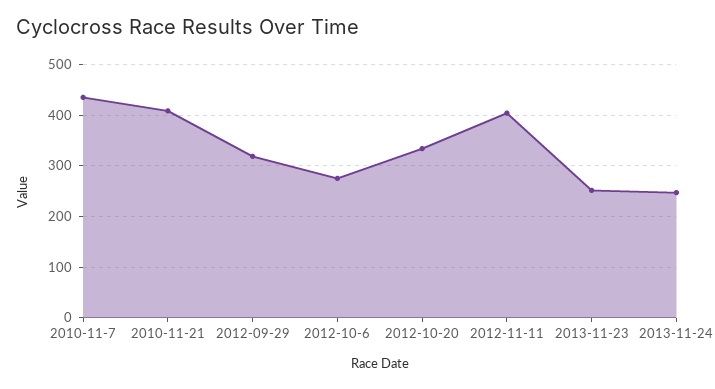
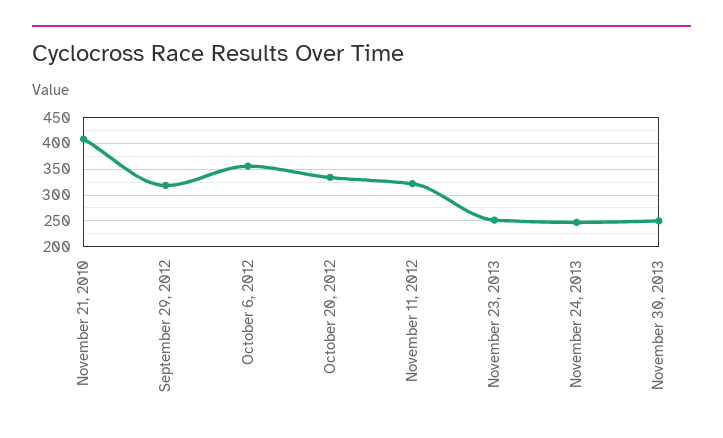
2010-11-7: 440 -> none
2012-10-6: 280 -> 350
2012-11-11: 400 -> 325
November 30, 2013: none -> 250

